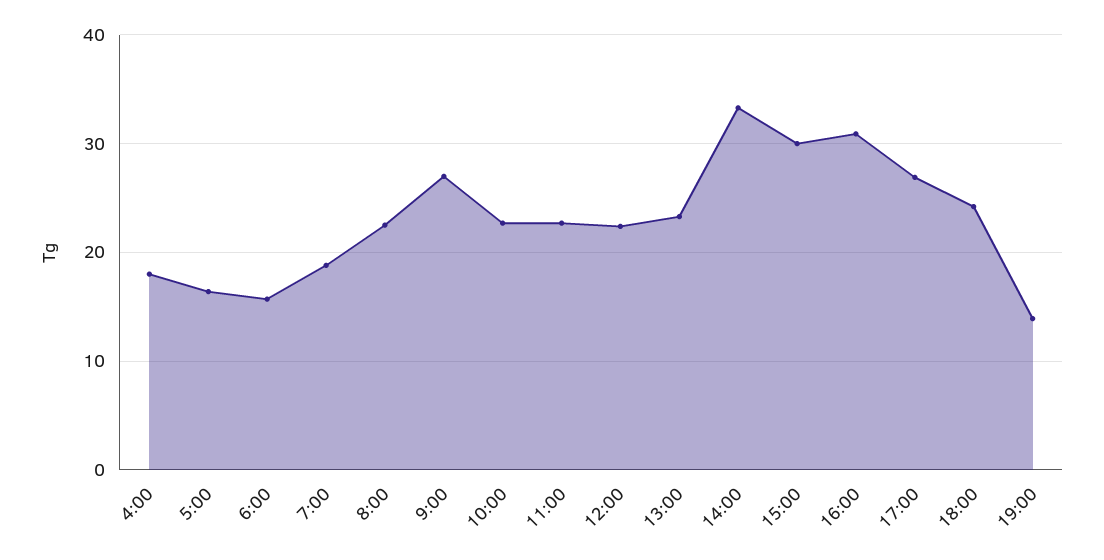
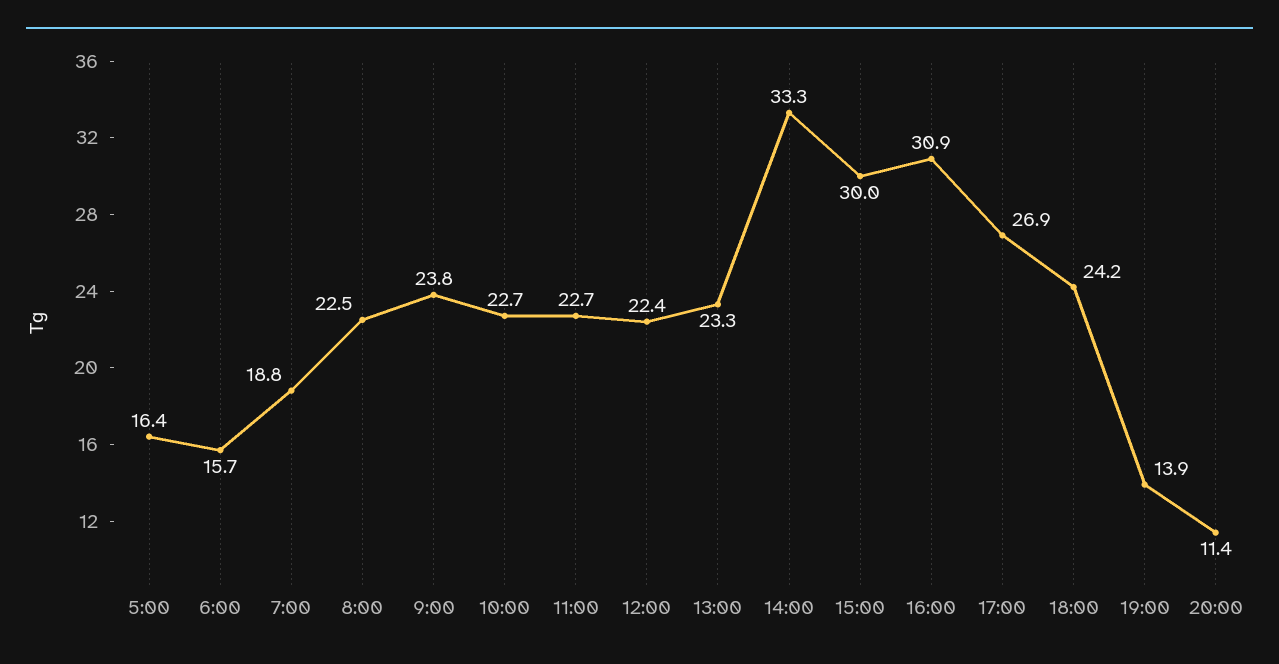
4:00: 18 -> none
9:00: 27 -> 23.8
20:00: none -> 11.4

